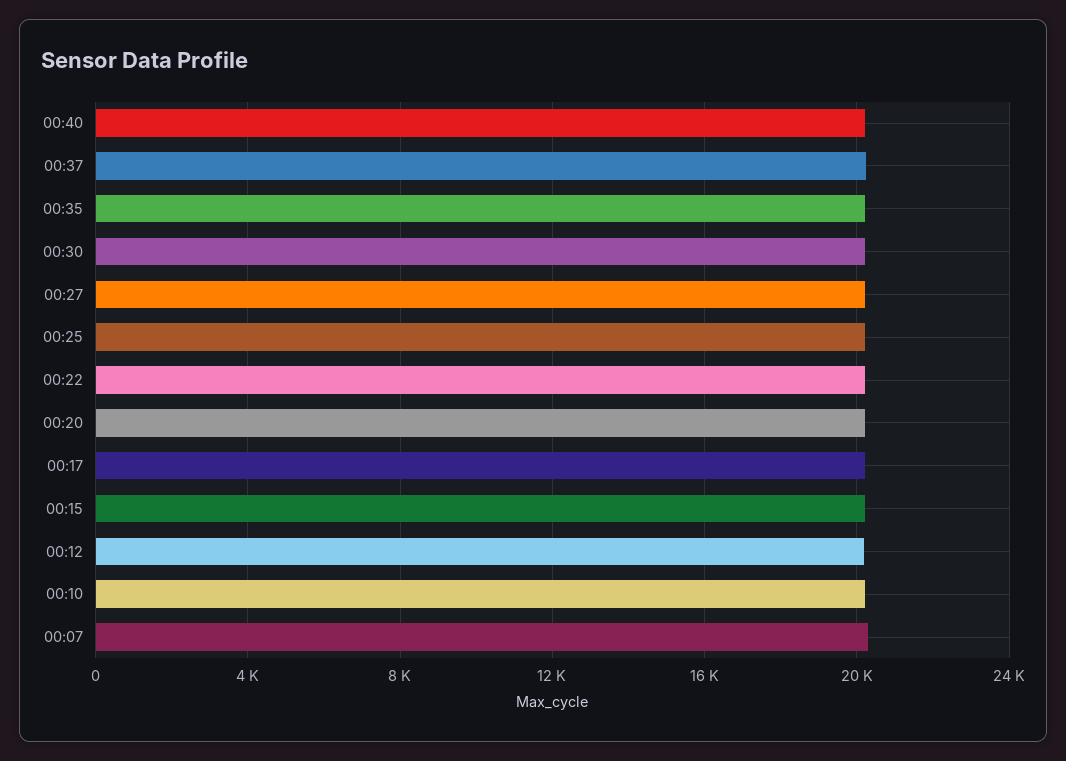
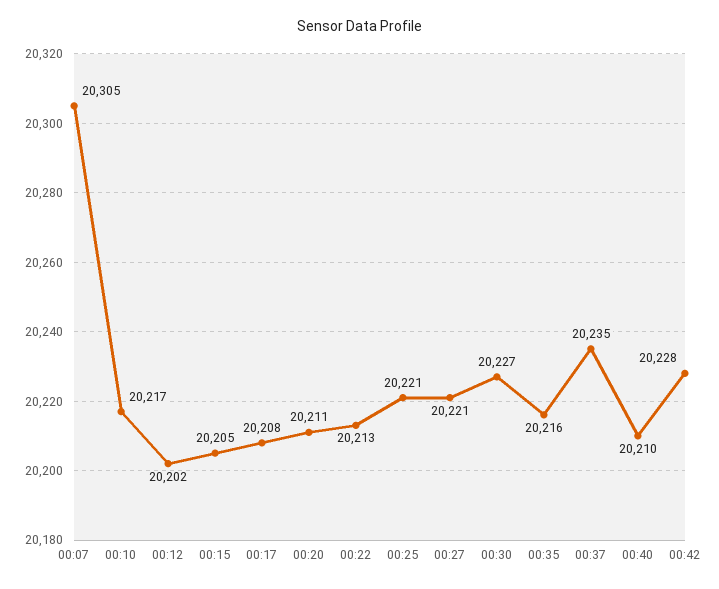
00:42: none -> 20228

